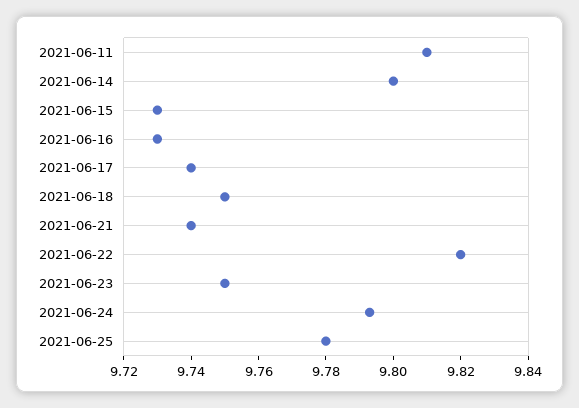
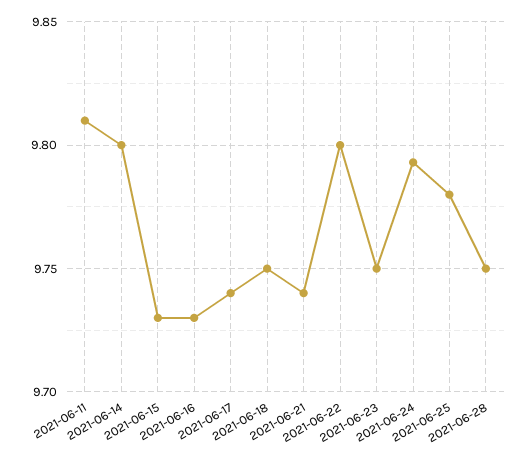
2021-06-22: 9.82 -> 9.8
2021-06-28: none -> 9.75

